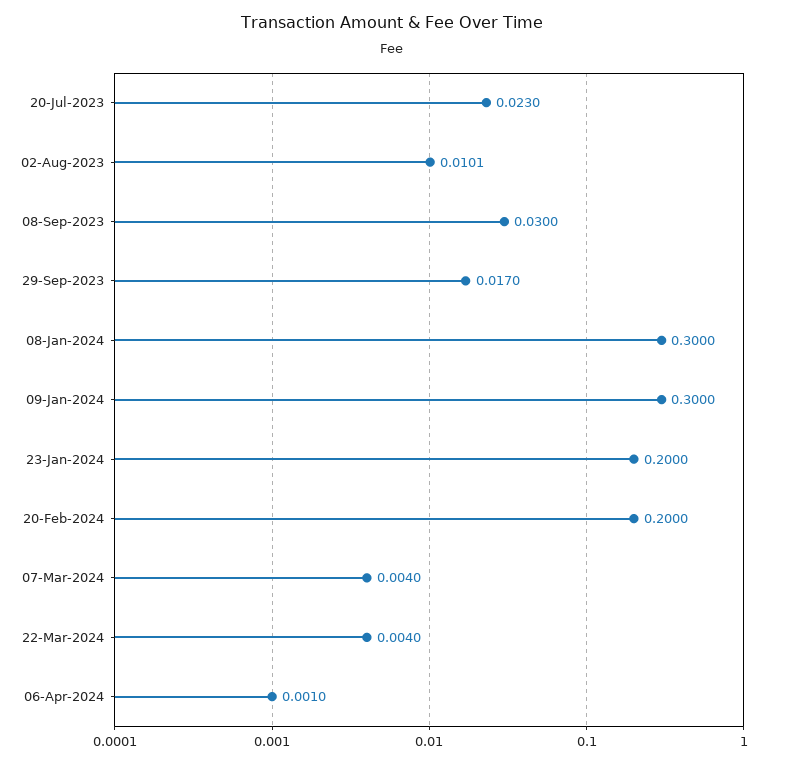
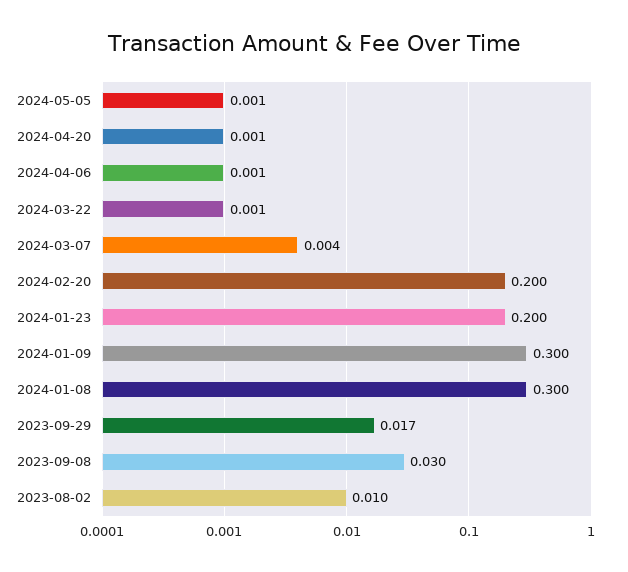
20-Jul-2023: 0.023 -> none
22-Mar-2024: 0.004 -> 0.001
2024-05-05: none -> 0.001
2024-04-20: none -> 0.001

